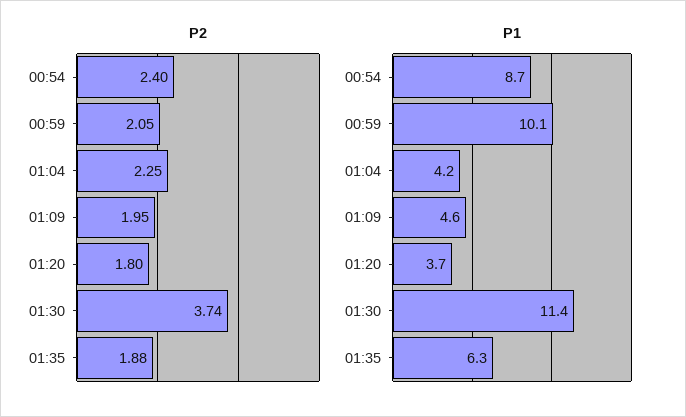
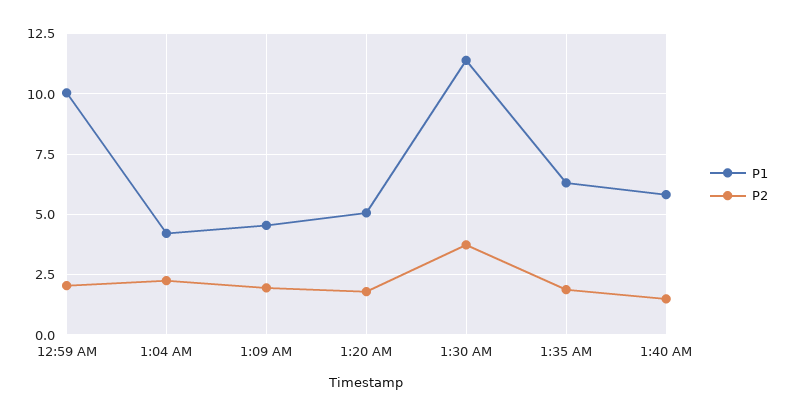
P2, 00:54: 2.4 -> none
P1, 00:54: 8.7 -> none
P1, 01:20: 3.7 -> 5
P1, 1:40 AM: none -> 5.75
P2, 1:40 AM: none -> 1.5

